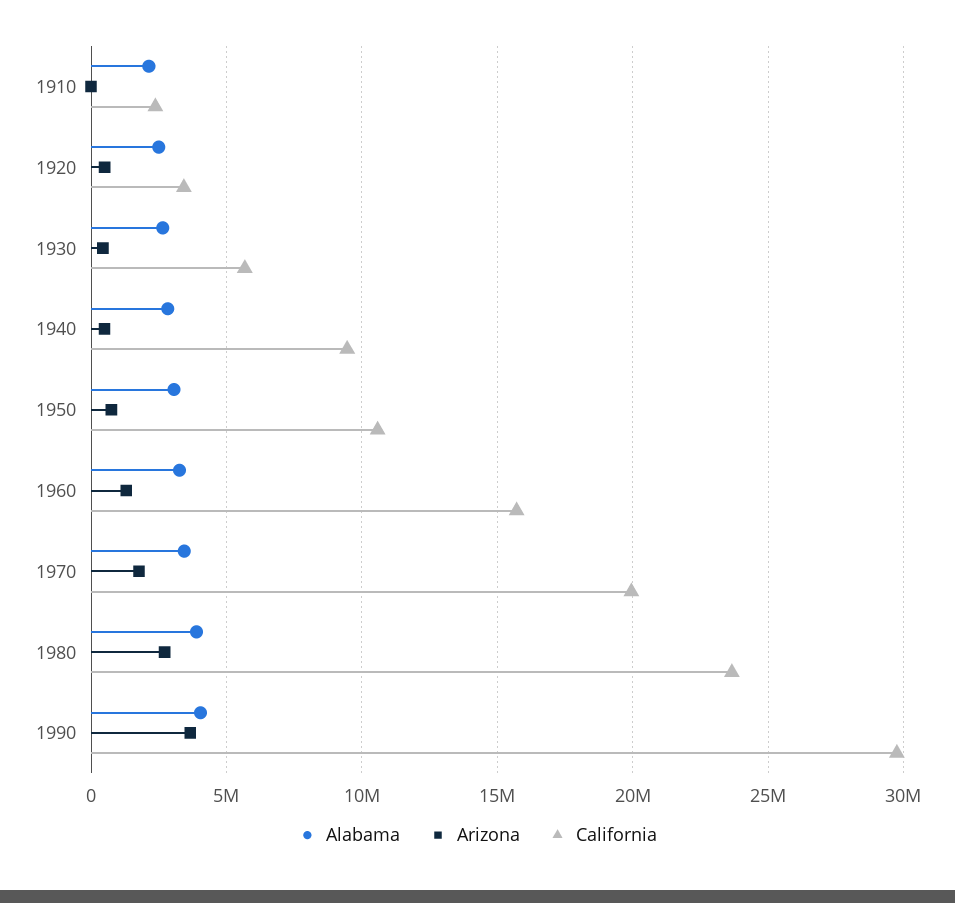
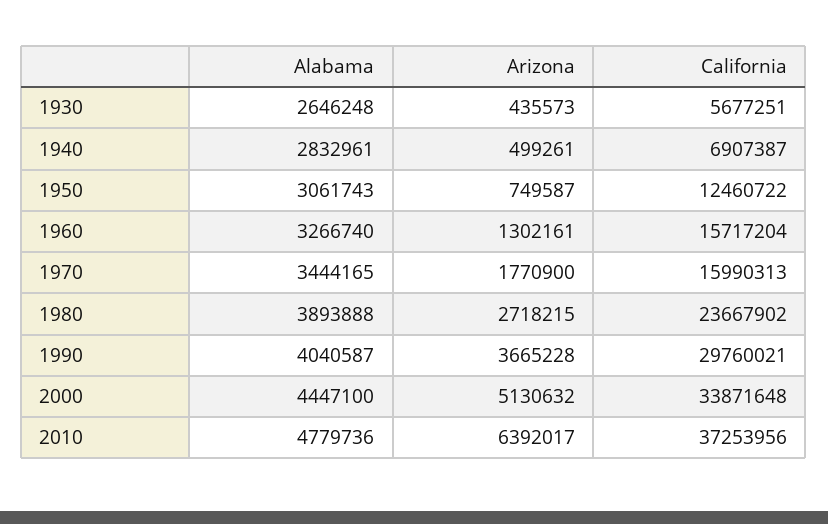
Alabama, 1910: 2000000 -> none
Arizona, 1910: 0 -> none
California, 1910: 2500000 -> none
Alabama, 1920: 2500000 -> none
Arizona, 1920: 500000 -> none
California, 1920: 3500000 -> none
California, 1940: 9500000 -> 6907387
California, 1950: 10500000 -> 12460722
California, 1970: 20000000 -> 15990313
Alabama, 2000: none -> 4447100
Arizona, 2000: none -> 5130632
California, 2000: none -> 33871648
Alabama, 2010: none -> 4779736
Arizona, 2010: none -> 6392017
California, 2010: none -> 37253956

